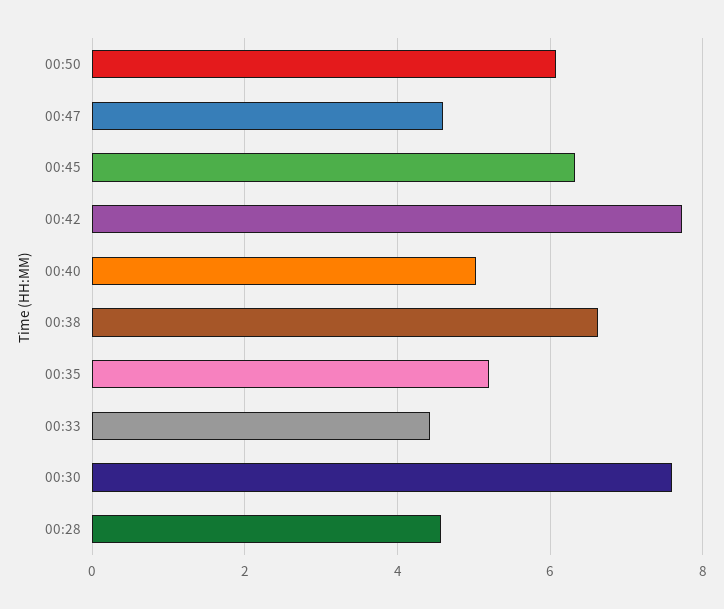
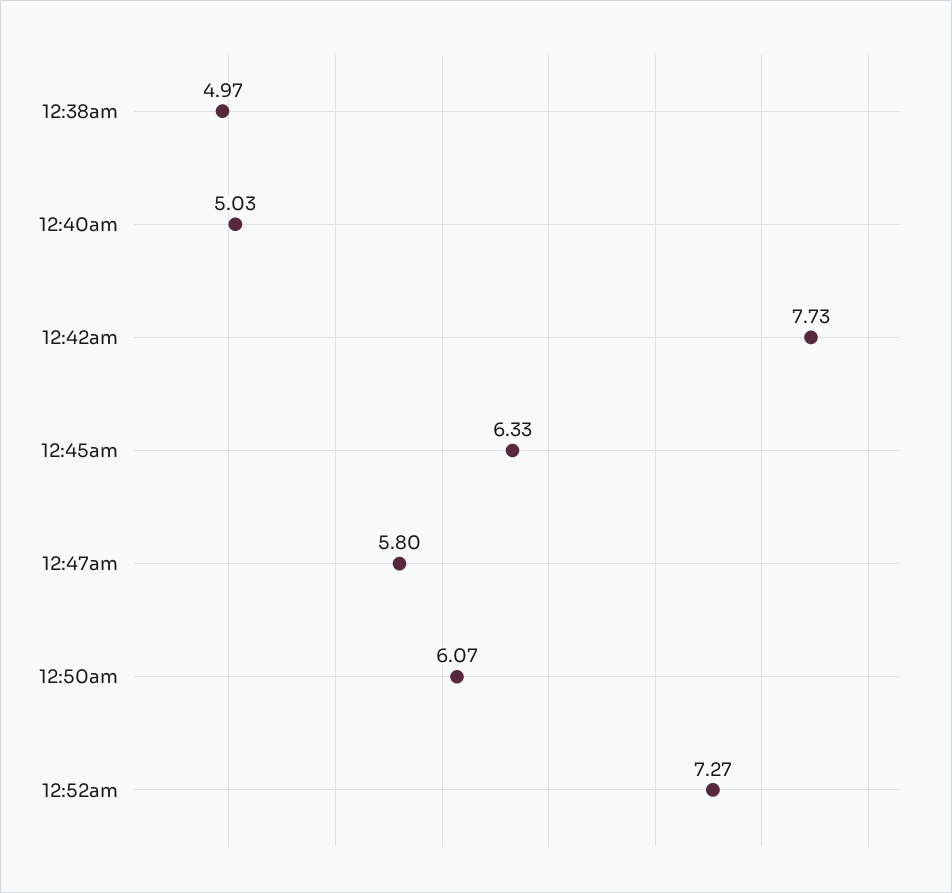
00:47: 4.6 -> 5.8
00:38: 6.6 -> 4.97
00:35: 5.2 -> none
00:33: 4.4 -> none
00:30: 7.6 -> none
00:28: 4.6 -> none
12:52am: none -> 7.27

